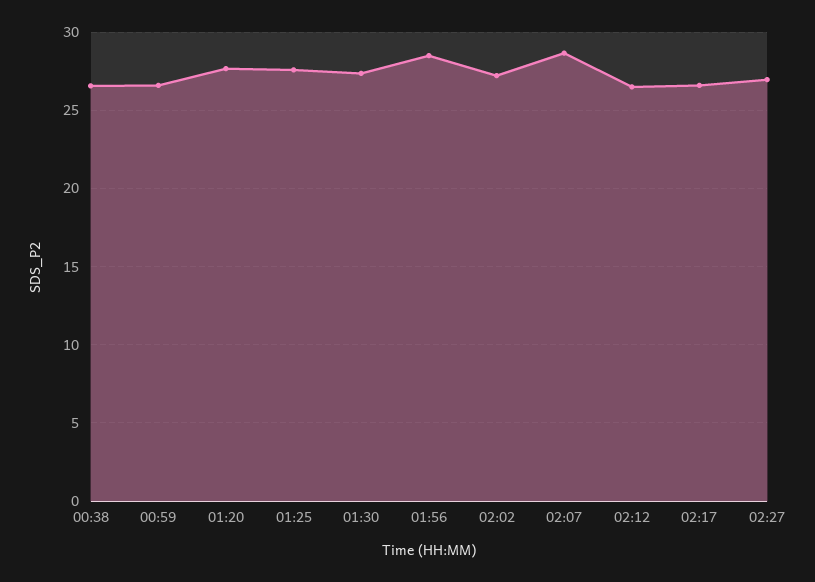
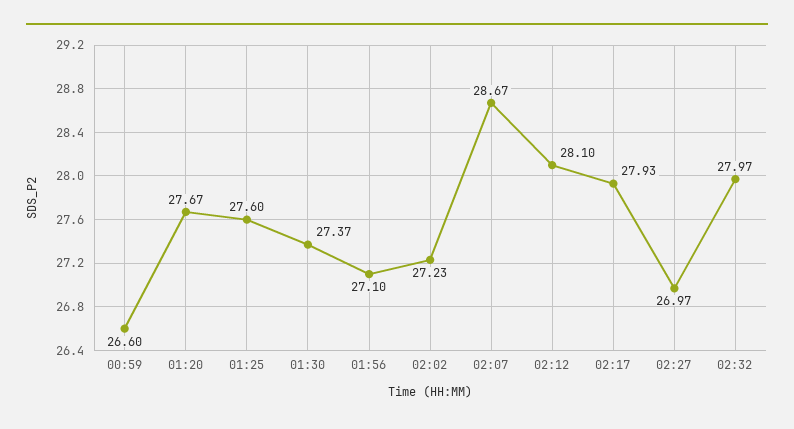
00:38: 26.5 -> none
01:56: 28.5 -> 27.1
02:12: 26.5 -> 28.1
02:17: 26.5 -> 27.93
02:32: none -> 27.97

